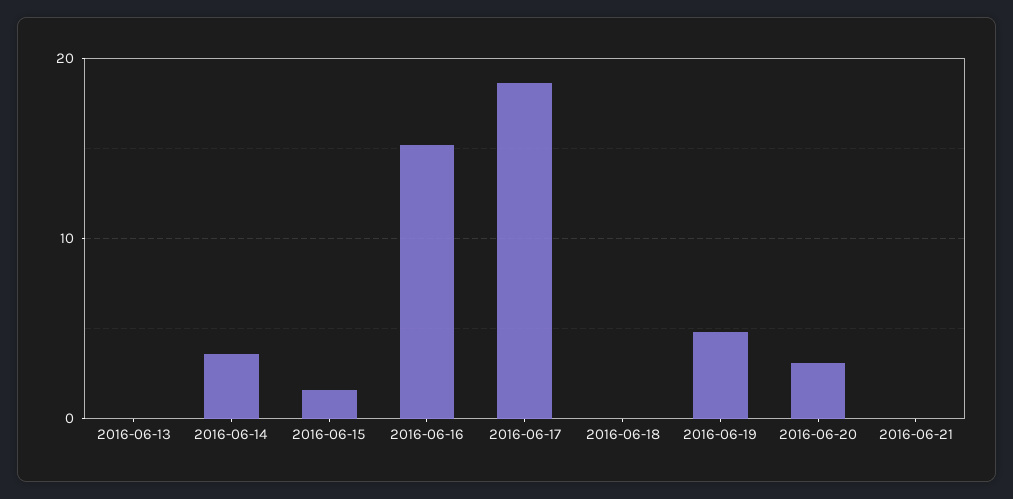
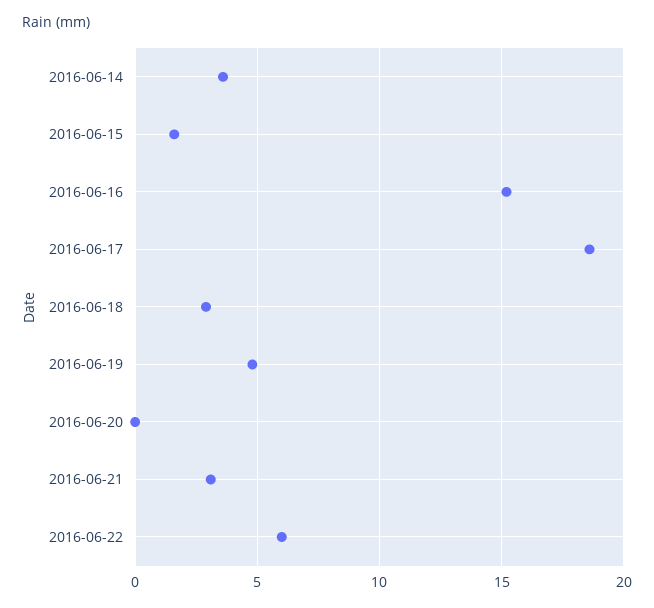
2016-06-13: 0 -> none
2016-06-18: 0 -> 3
2016-06-20: 3 -> 0
2016-06-21: 0 -> 3
2016-06-22: none -> 6

